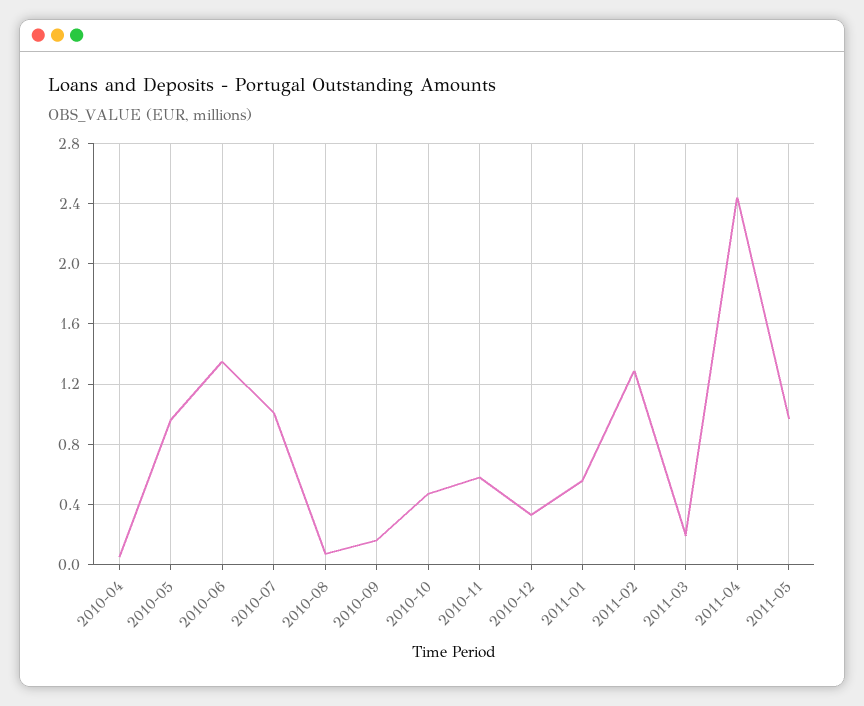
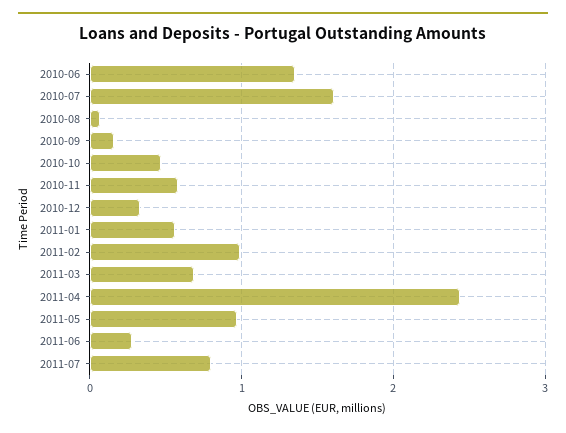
2010-04: 0.05 -> none
2010-05: 0.95 -> none
2010-07: 1 -> 1.6
2011-02: 1.3 -> 1
2011-03: 0.2 -> 0.7
2011-06: none -> 0.3
2011-07: none -> 0.8

